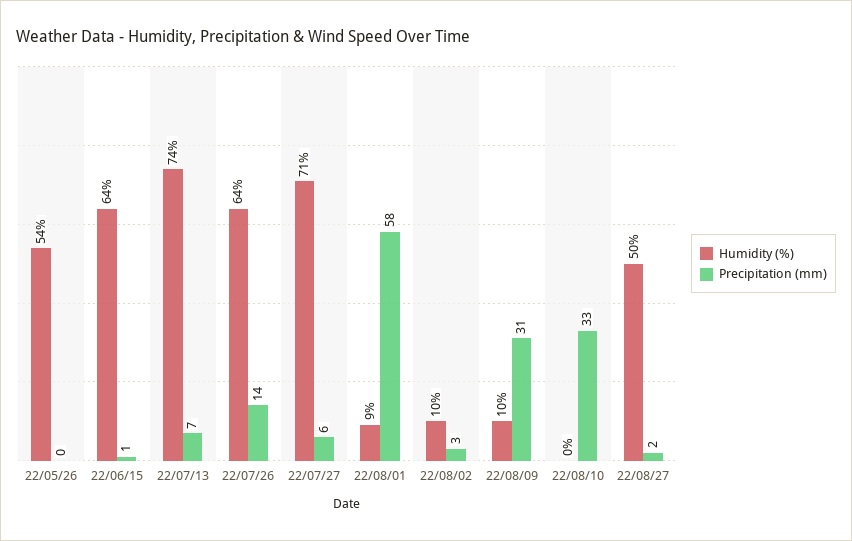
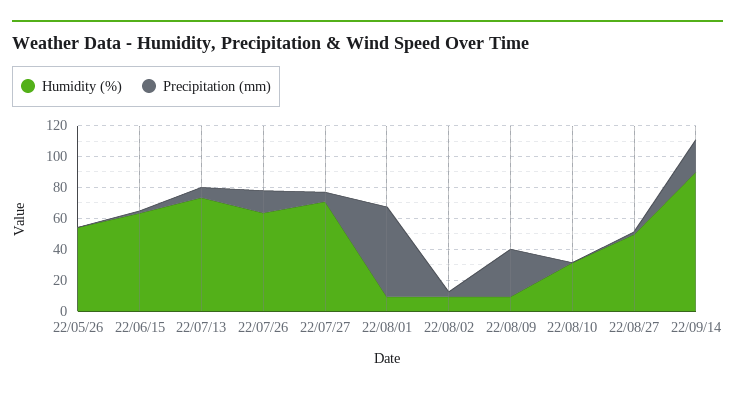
Humidity (%), 22/08/10: 0 -> 30
Precipitation (mm), 22/08/10: 33 -> 0
Humidity (%), 22/09/14: none -> 90
Precipitation (mm), 22/09/14: none -> 20

